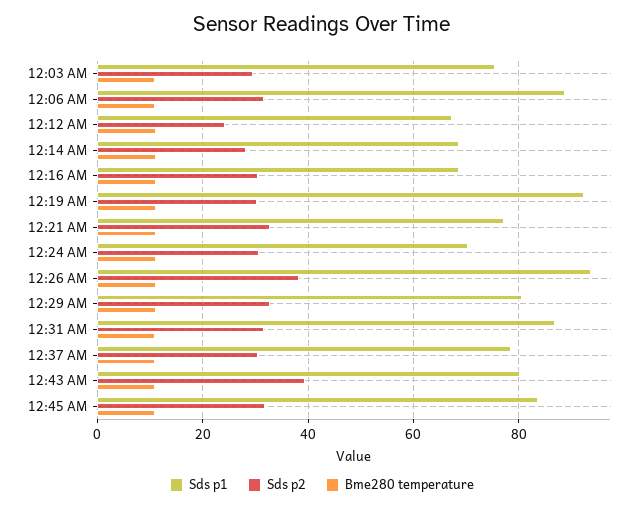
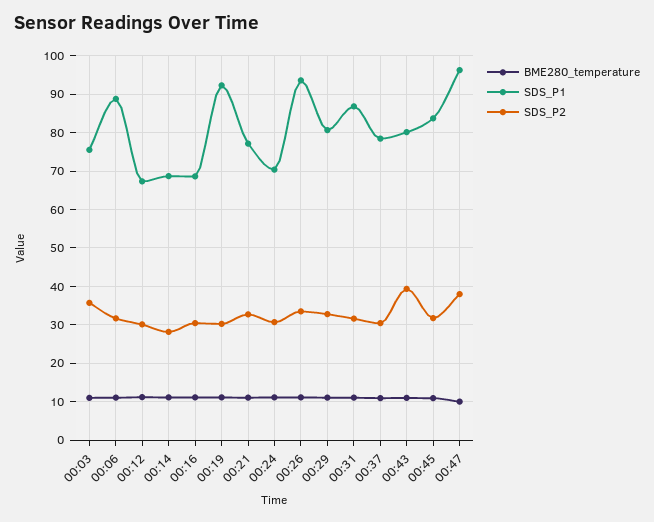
Sds p2, 12:03 AM: 30 -> 36
Sds p2, 12:12 AM: 24 -> 30
Sds p2, 12:26 AM: 38 -> 34
Bme280 temperature, 00:47: none -> 10
Sds p1, 00:47: none -> 96
Sds p2, 00:47: none -> 38

